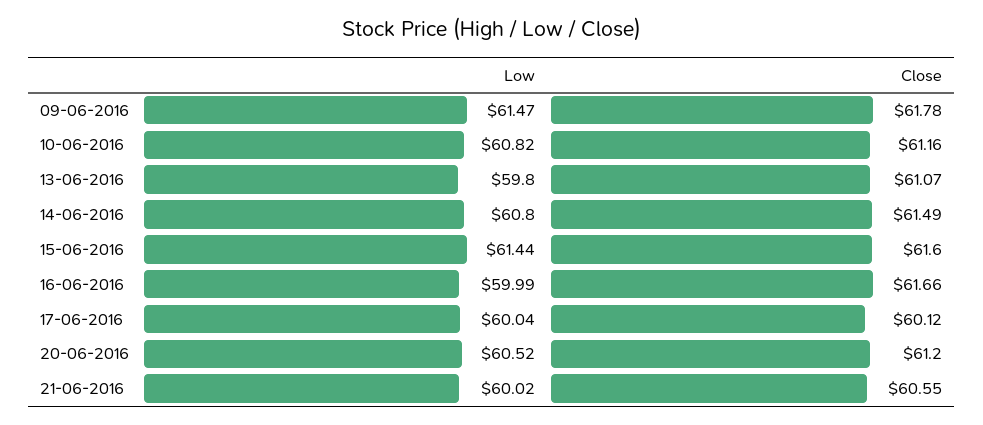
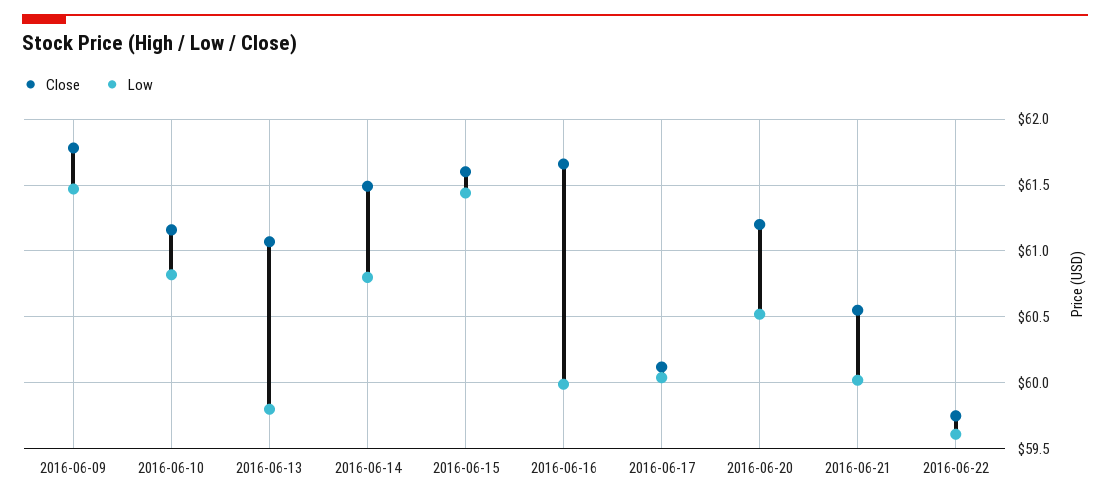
Close, 2016-06-22: none -> 59.75
Low, 2016-06-22: none -> 59.6

